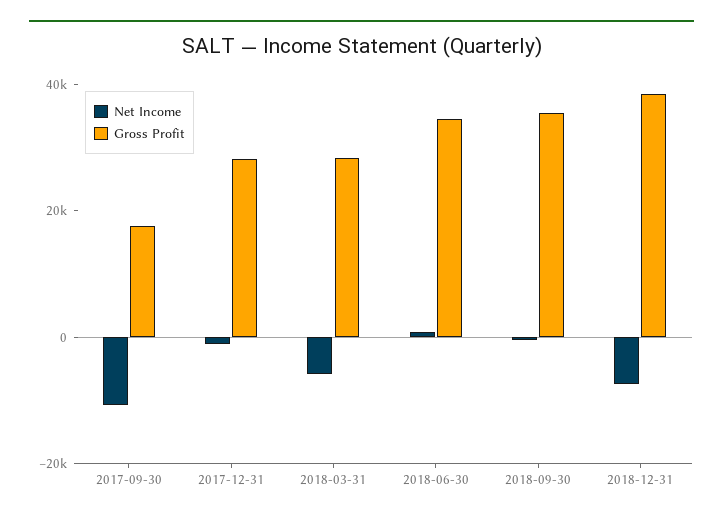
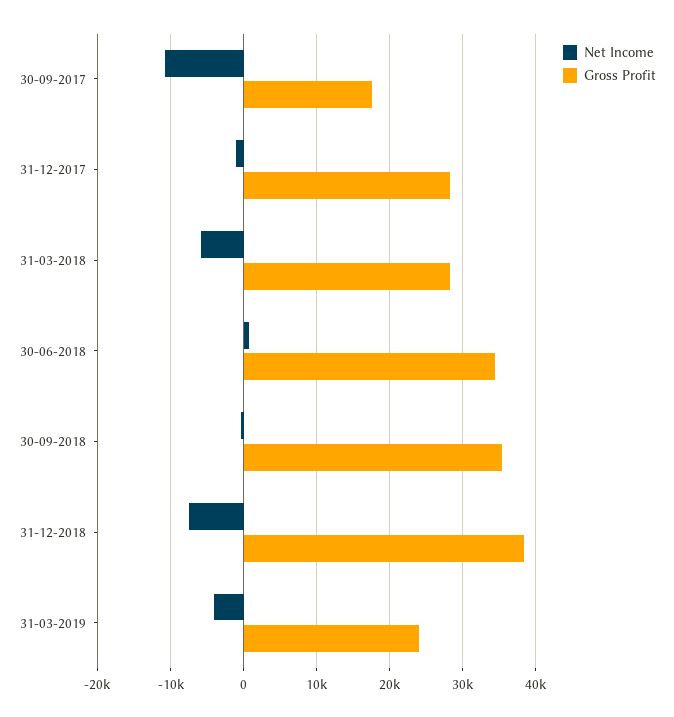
Net Income, 31-03-2019: none -> -4000
Gross Profit, 31-03-2019: none -> 24000

